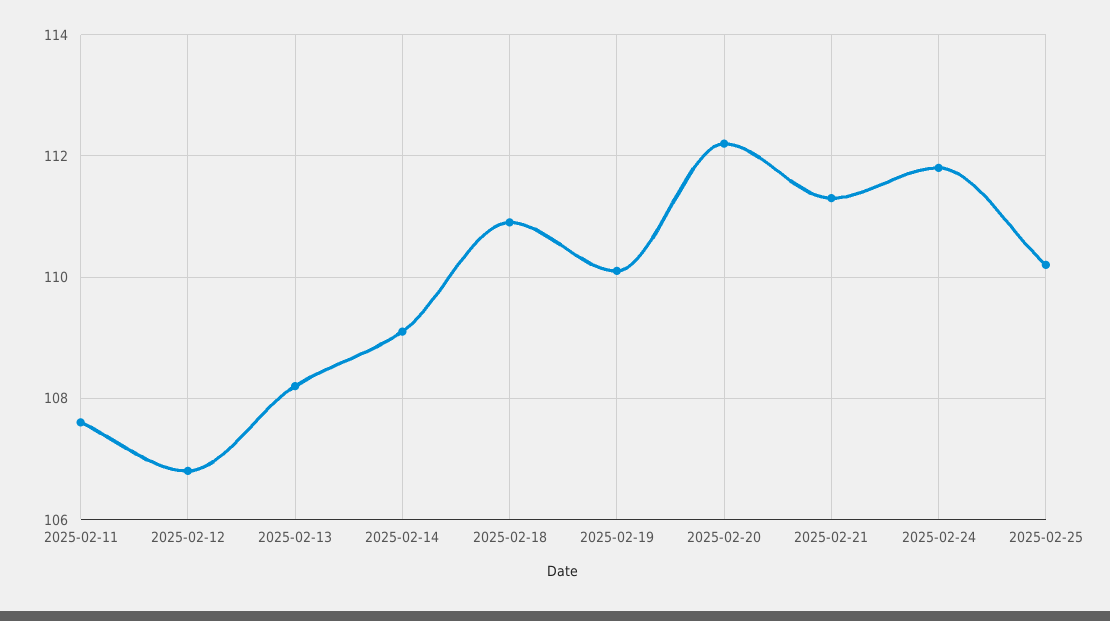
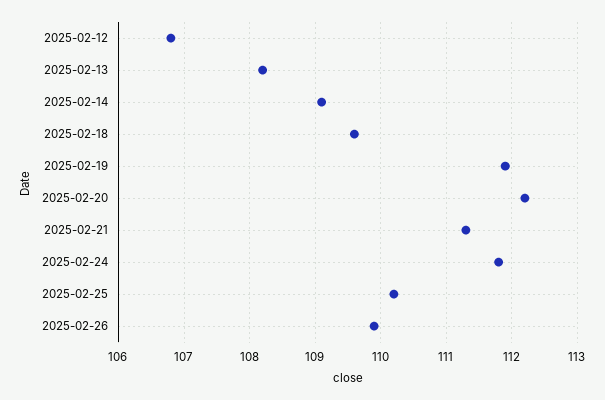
2025-02-11: 107.5 -> none
2025-02-18: 111 -> 109.6
2025-02-19: 110 -> 111.9
2025-02-26: none -> 109.9

